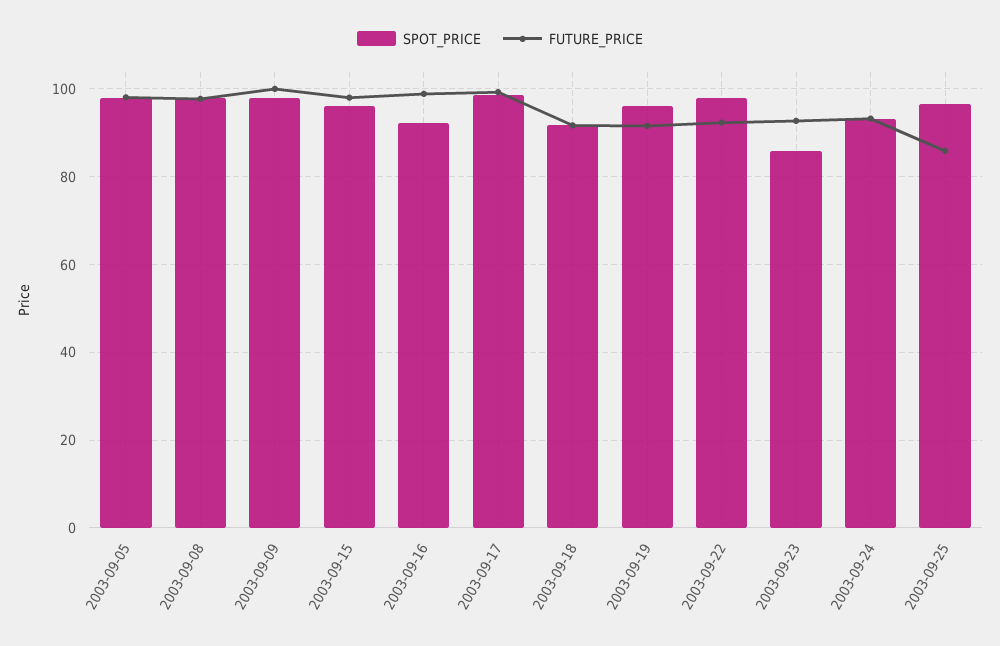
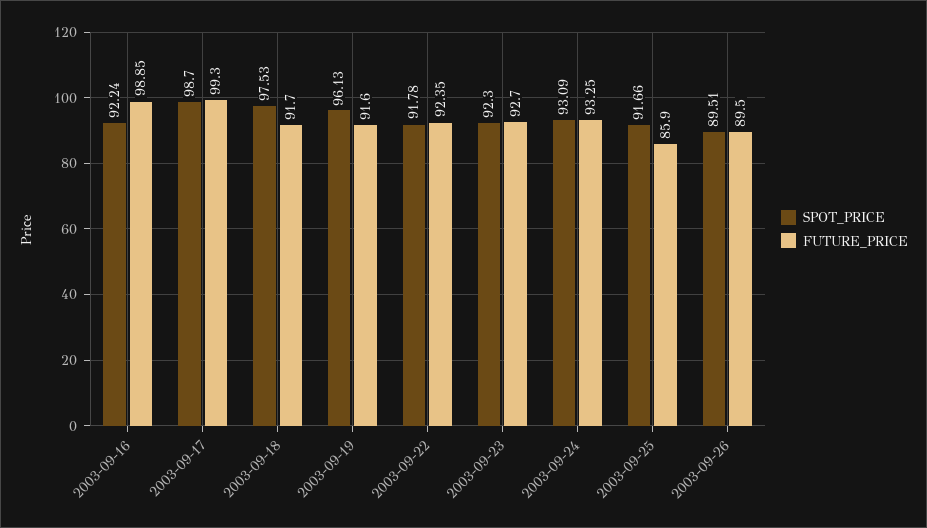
SPOT_PRICE, 2003-09-05: 98 -> none
FUTURE_PRICE, 2003-09-05: 98 -> none
SPOT_PRICE, 2003-09-08: 98 -> none
FUTURE_PRICE, 2003-09-08: 98 -> none
SPOT_PRICE, 2003-09-09: 98 -> none
FUTURE_PRICE, 2003-09-09: 100 -> none
SPOT_PRICE, 2003-09-15: 96 -> none
FUTURE_PRICE, 2003-09-15: 98 -> none
SPOT_PRICE, 2003-09-18: 92 -> 97.53
SPOT_PRICE, 2003-09-22: 98 -> 91.78
SPOT_PRICE, 2003-09-23: 86 -> 92.3
SPOT_PRICE, 2003-09-25: 96 -> 91.66
SPOT_PRICE, 2003-09-26: none -> 89.51
FUTURE_PRICE, 2003-09-26: none -> 89.5

